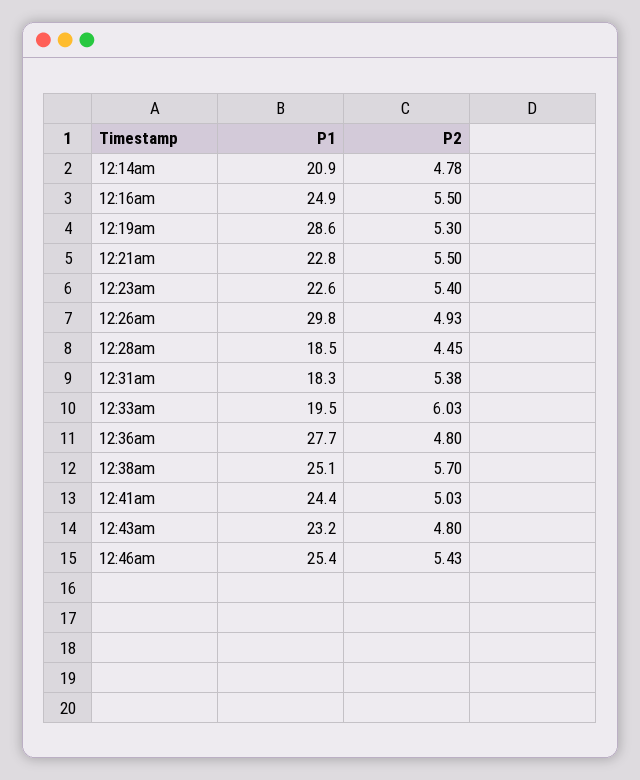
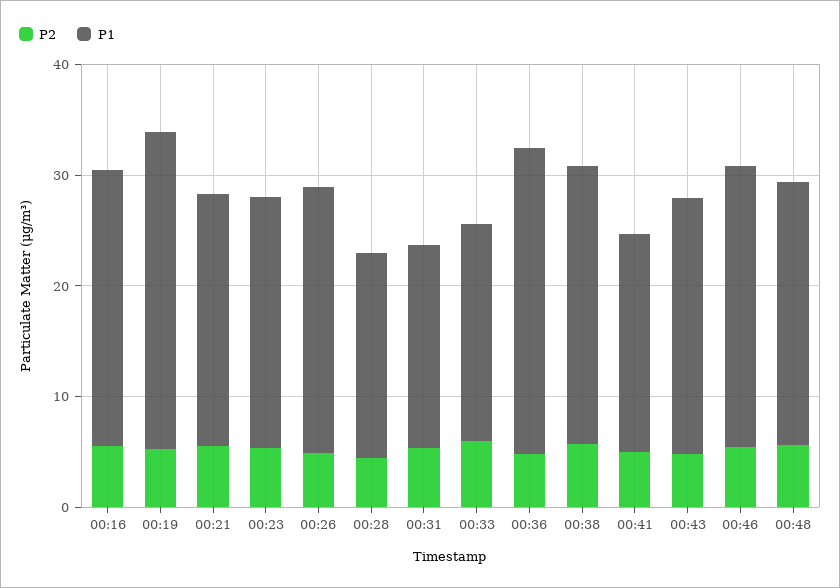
P1, 12:14am: 20.9 -> none
P2, 12:14am: 4.78 -> none
P1, 12:26am: 29.8 -> 24
P1, 12:41am: 24.4 -> 20
P2, 00:48: none -> 6
P1, 00:48: none -> 24

